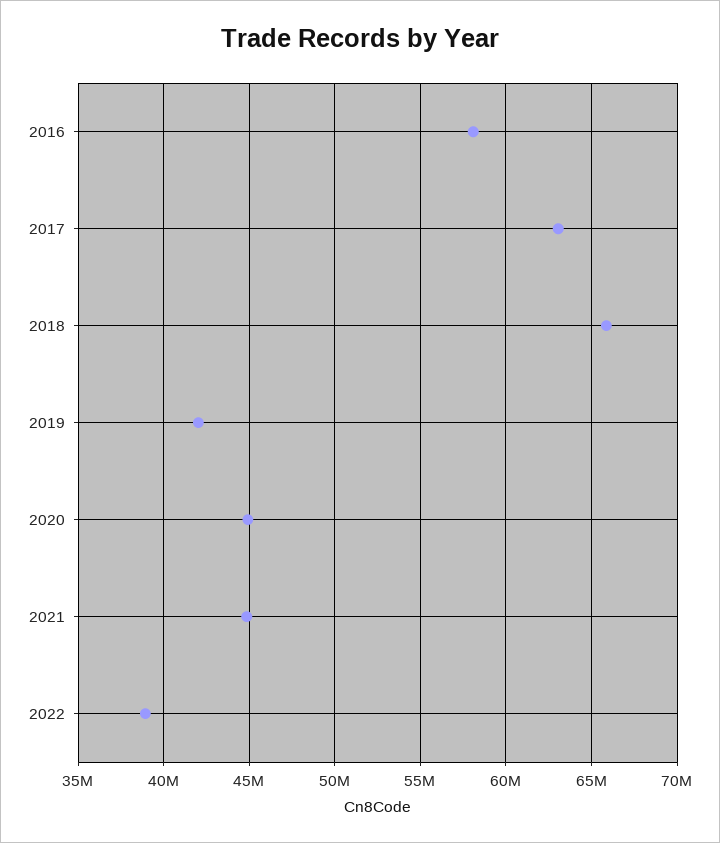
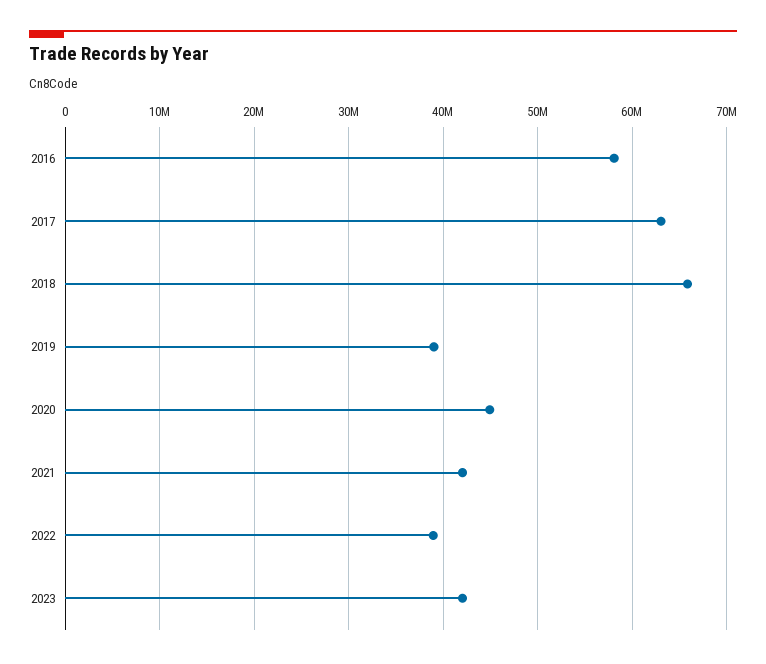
2019: 42000000 -> 39000000
2021: 45000000 -> 42000000
2023: none -> 42000000

